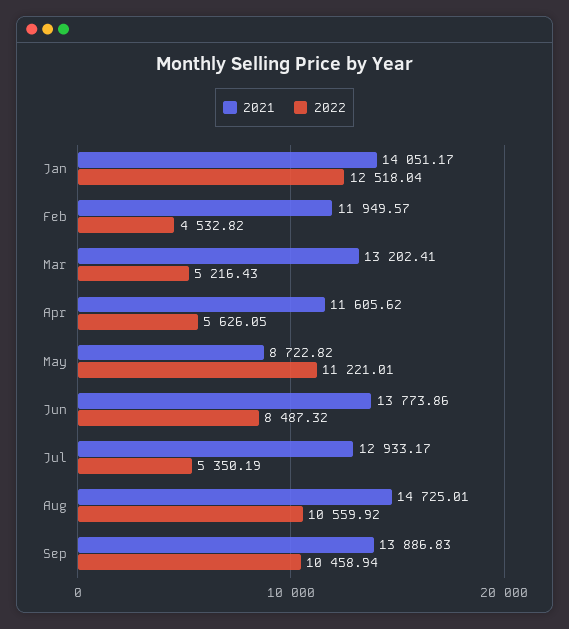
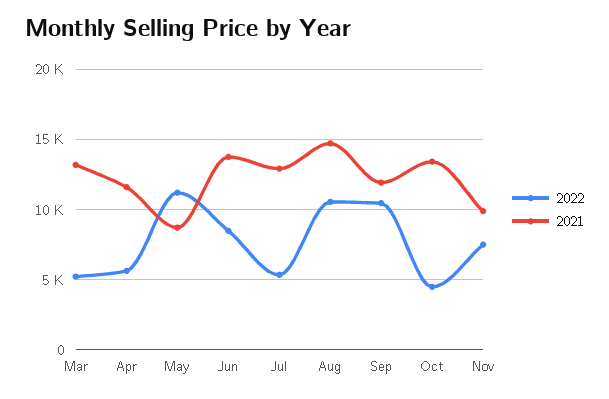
2021, Jan: 14051.17 -> none
2022, Jan: 12518.04 -> none
2021, Feb: 11949.57 -> none
2022, Feb: 4532.82 -> none
2021, Sep: 13886.83 -> 12000
2022, Oct: none -> 4500
2021, Oct: none -> 13500
2022, Nov: none -> 7500
2021, Nov: none -> 10000

